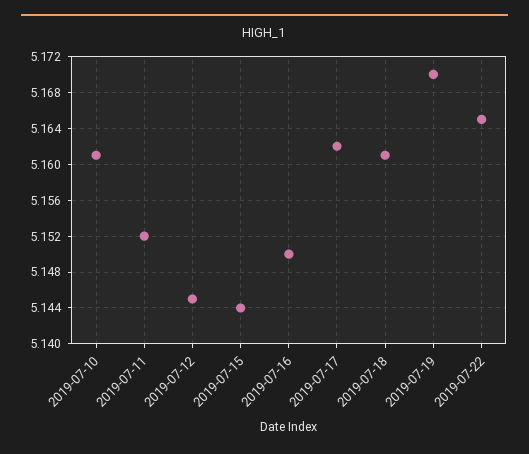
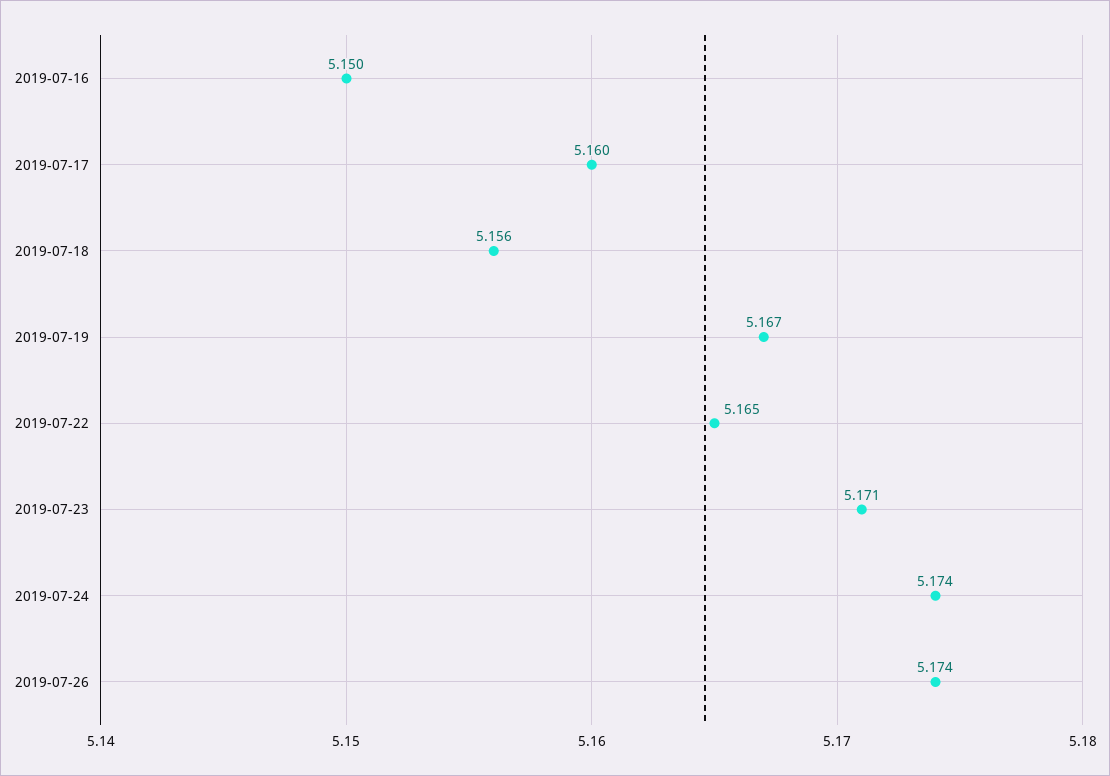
2019-07-10: 5.161 -> none
2019-07-11: 5.152 -> none
2019-07-12: 5.145 -> none
2019-07-15: 5.144 -> none
2019-07-17: 5.162 -> 5.16
2019-07-18: 5.161 -> 5.156
2019-07-19: 5.17 -> 5.167
2019-07-23: none -> 5.171
2019-07-24: none -> 5.174
2019-07-26: none -> 5.174

